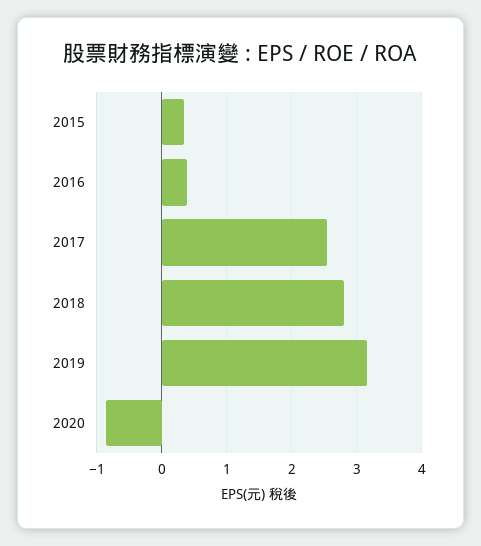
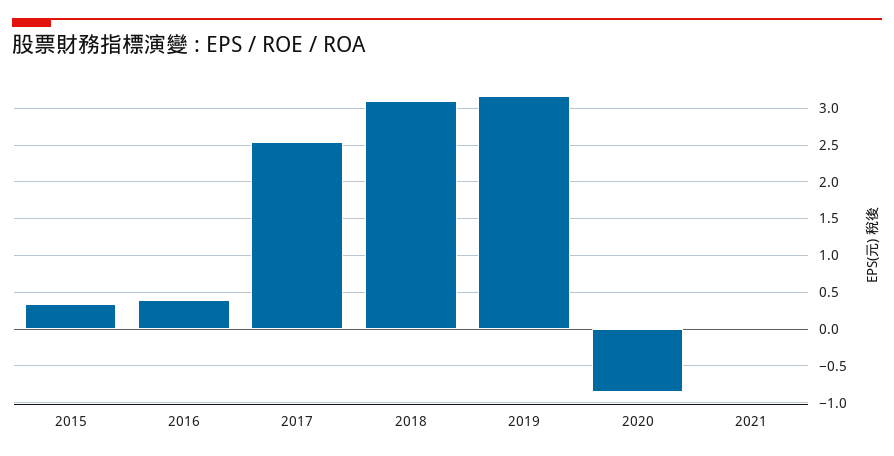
2018: 2.8 -> 3.1
2021: none -> 0

